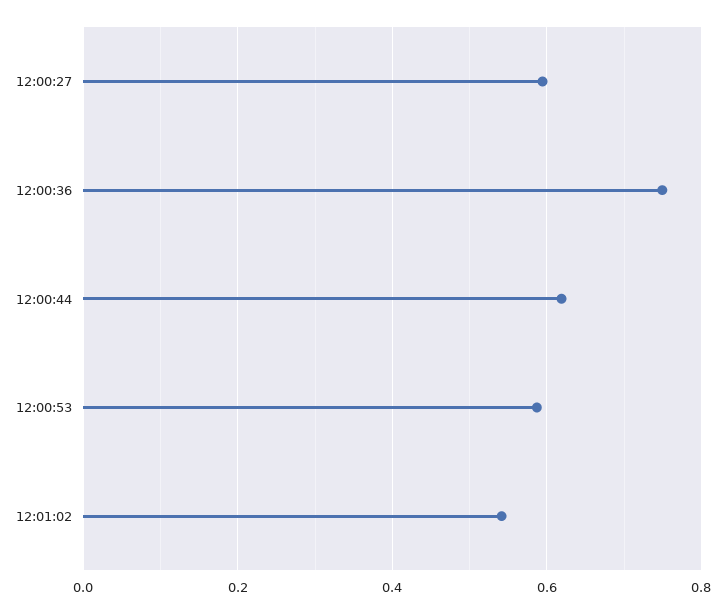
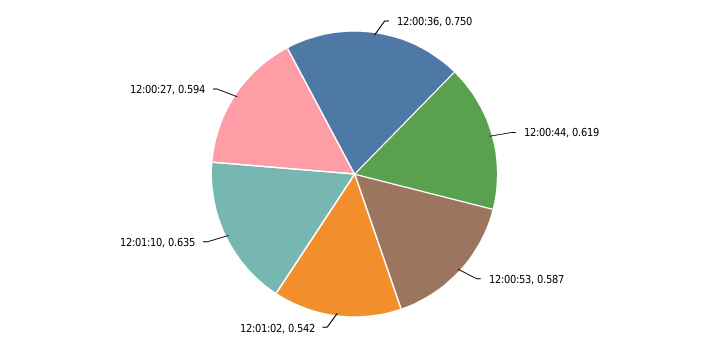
12:01:10: none -> 0.635

